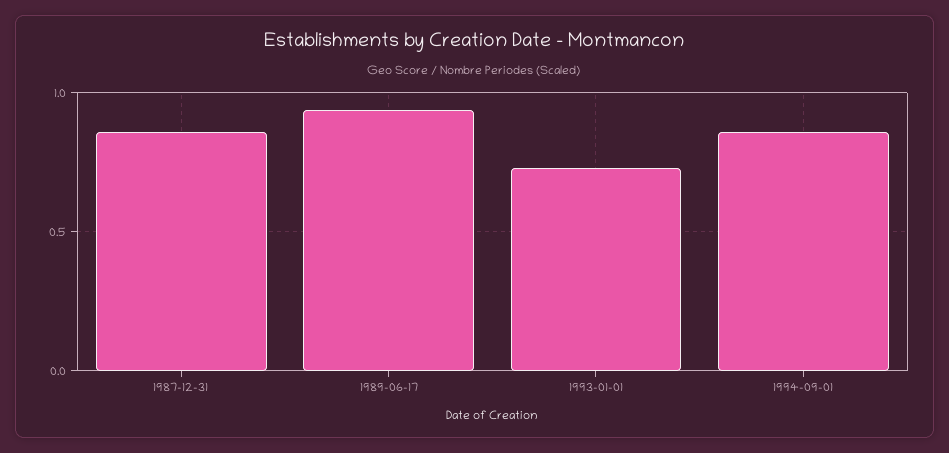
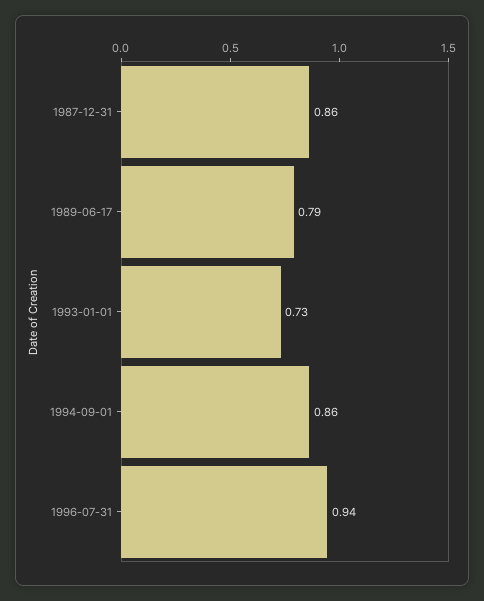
1989-06-17: 0.95 -> 0.79
1996-07-31: none -> 0.94

